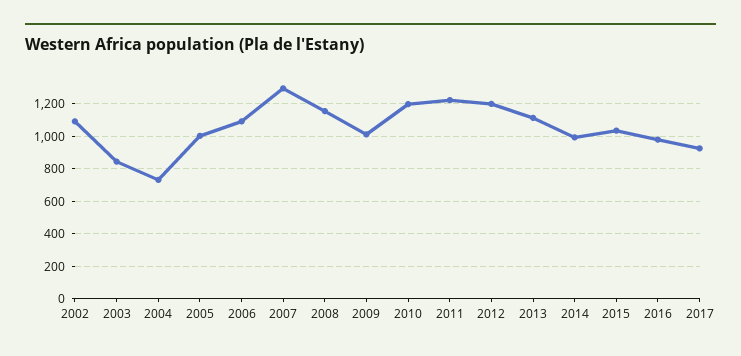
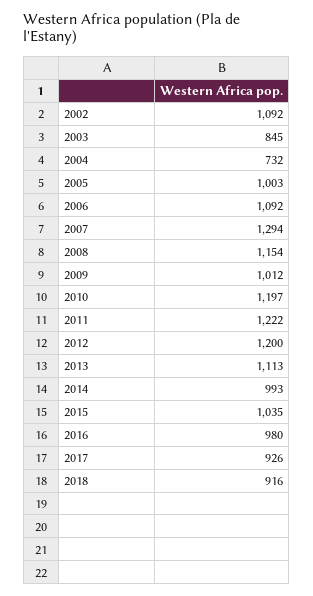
2018: none -> 916

